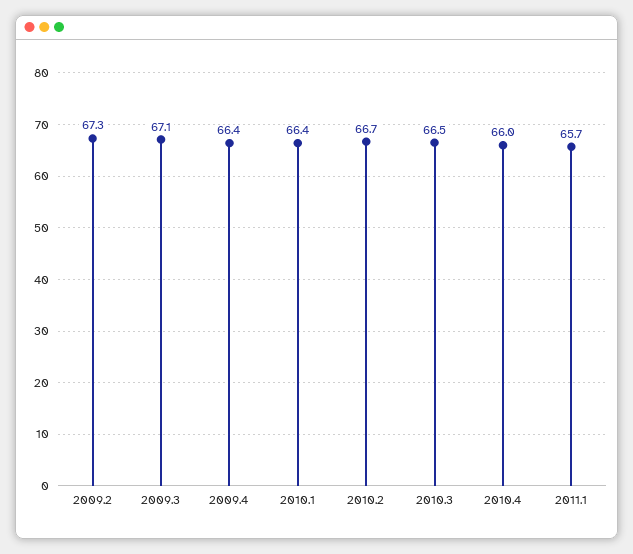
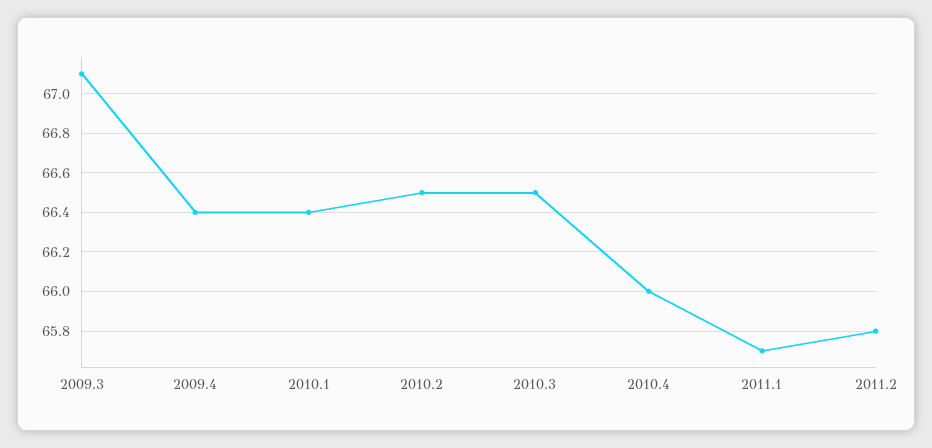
2009.2: 67.3 -> none
2010.2: 66.7 -> 66.5
2011.2: none -> 65.8

